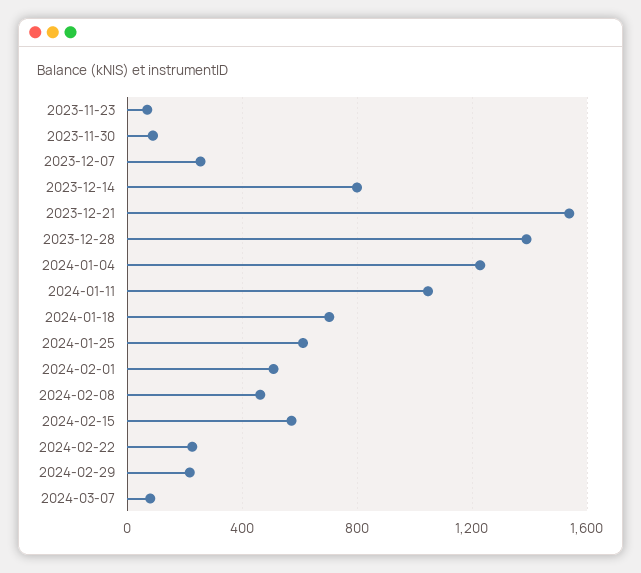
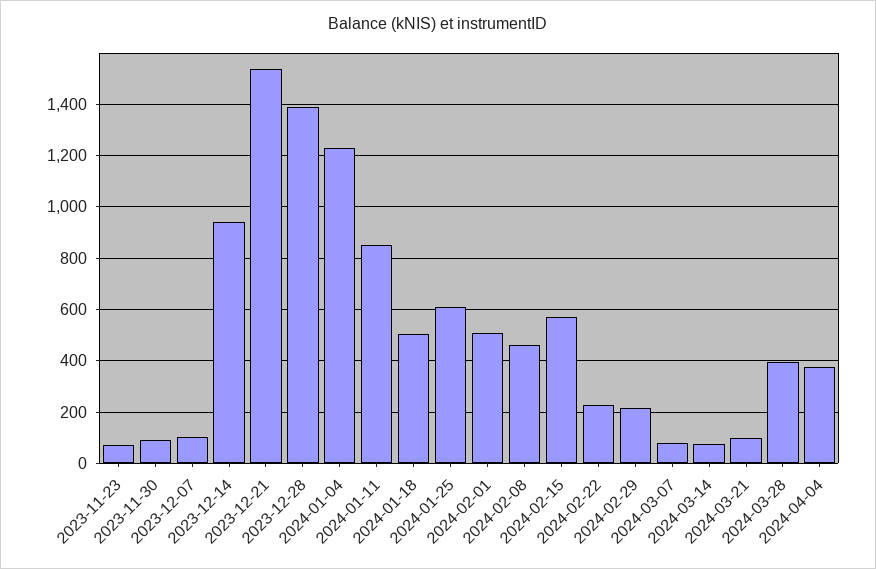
2023-12-07: 250 -> 100
2023-12-14: 800 -> 950
2024-01-11: 1050 -> 850
2024-01-18: 700 -> 500
2024-03-14: none -> 75
2024-03-21: none -> 100
2024-03-28: none -> 400
2024-04-04: none -> 375

